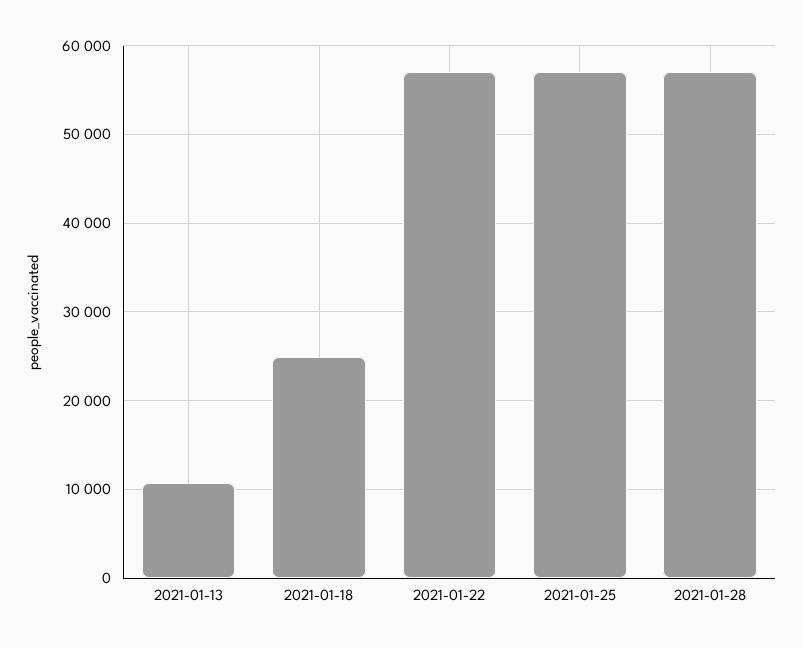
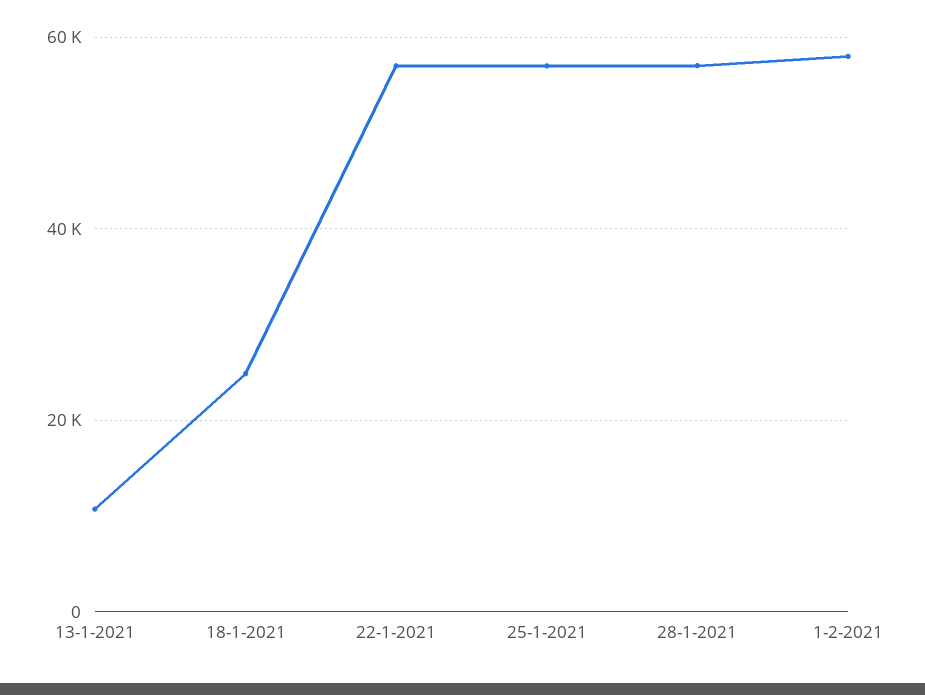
1-2-2021: none -> 58000

